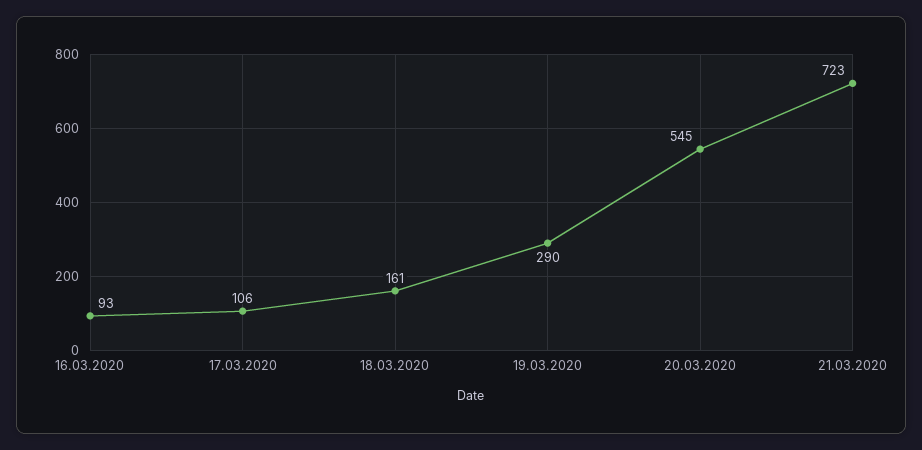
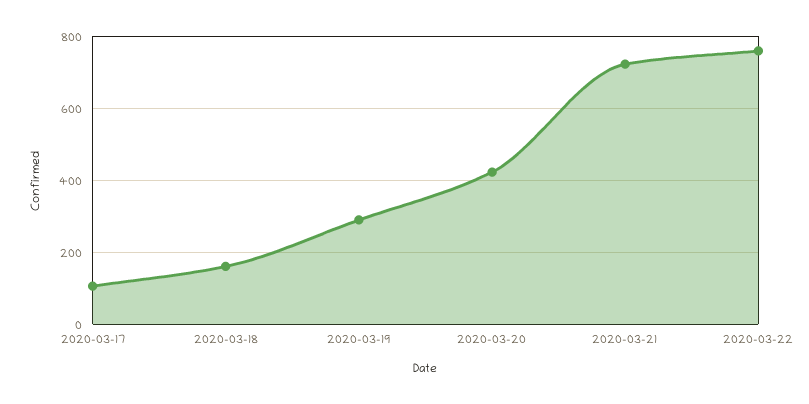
16.03.2020: 93 -> none
20.03.2020: 545 -> 420
2020-03-22: none -> 760

